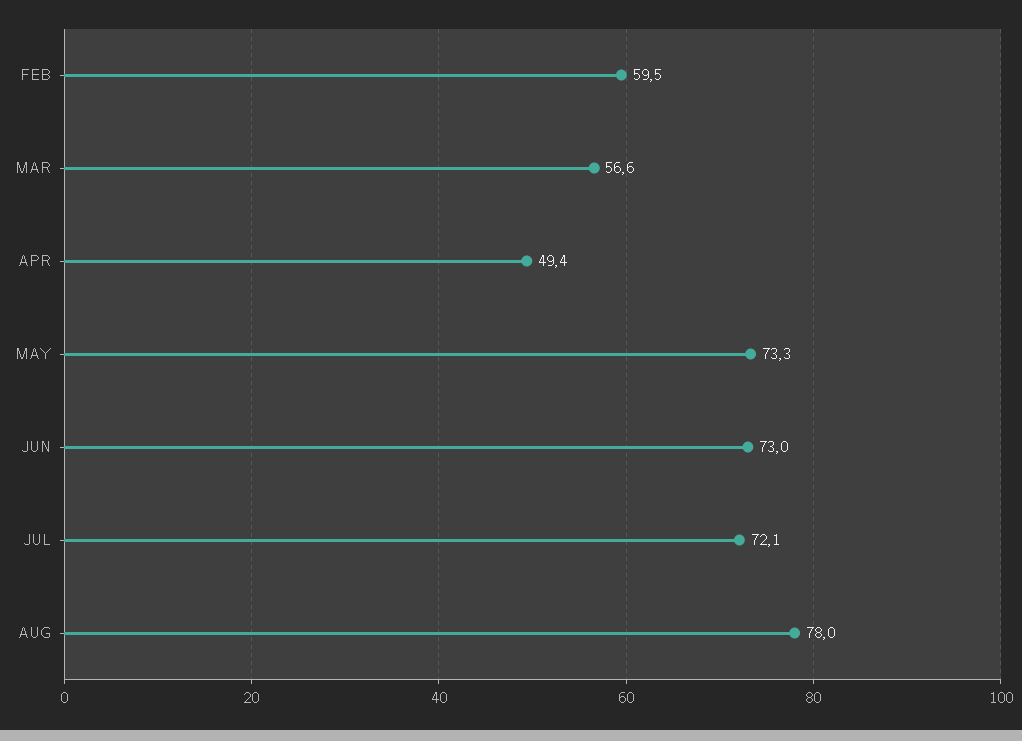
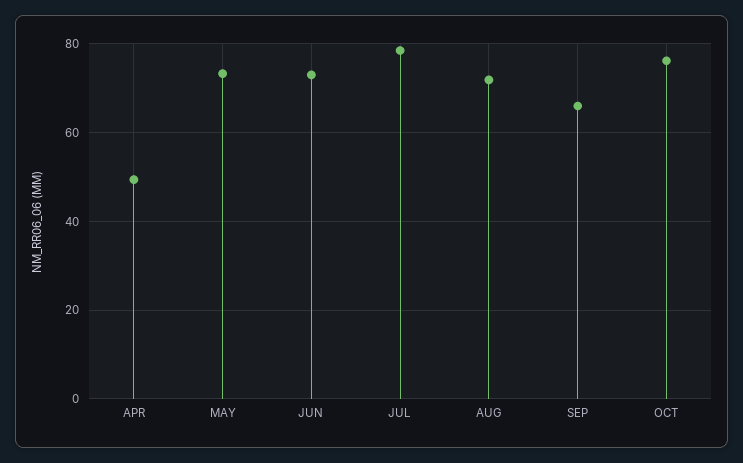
FEB: 59.5 -> none
MAR: 56.6 -> none
JUL: 72.1 -> 78
AUG: 78 -> 72
SEP: none -> 66
OCT: none -> 76

